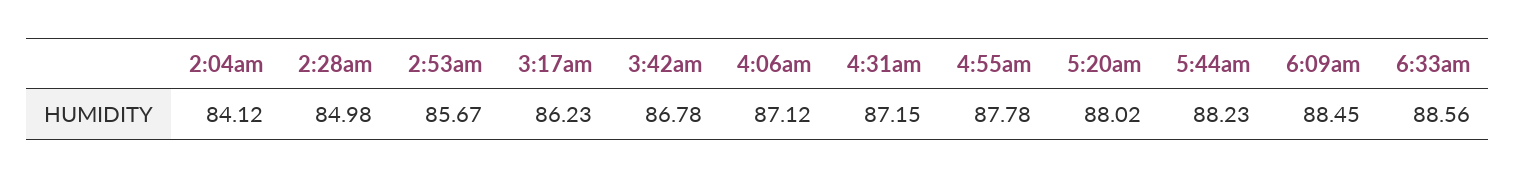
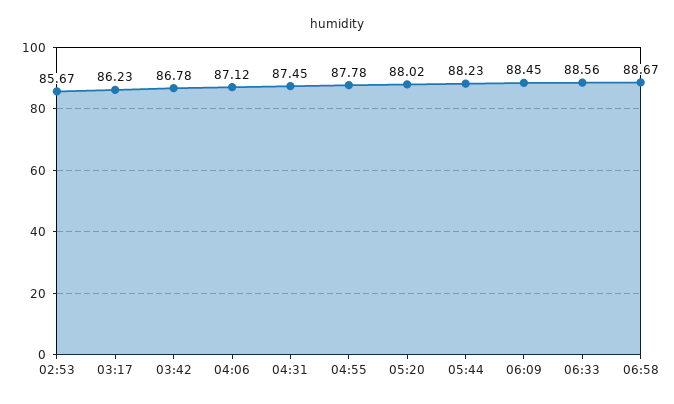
2:04am: 84.12 -> none
2:28am: 84.98 -> none
4:31am: 87.15 -> 87.45
06:58: none -> 88.67

